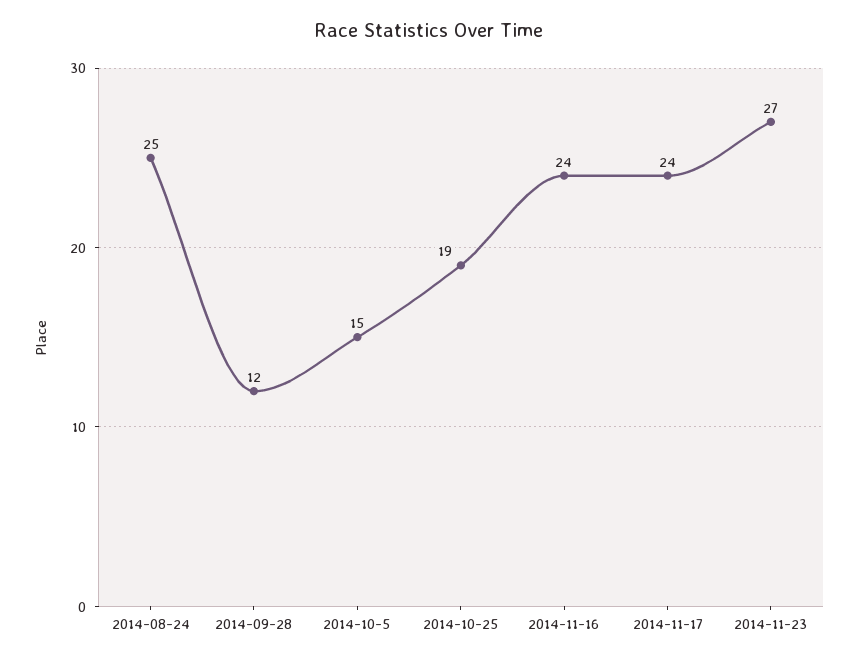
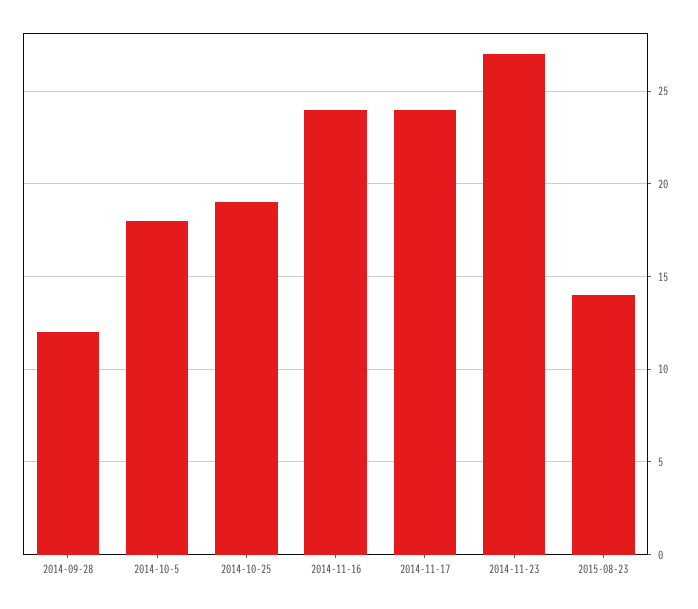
2014-08-24: 25 -> none
2014-10-5: 15 -> 18
2015-08-23: none -> 14

